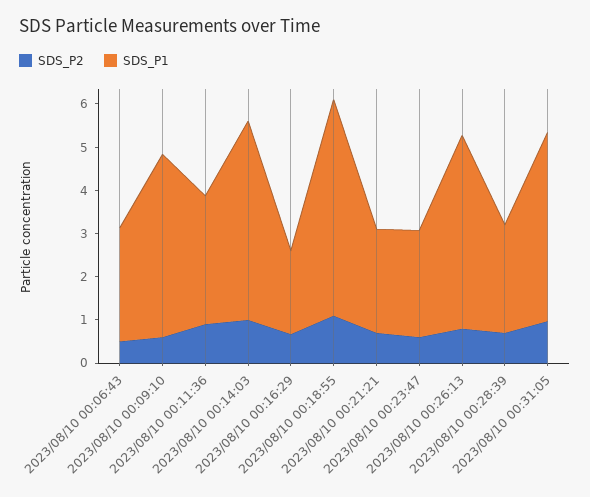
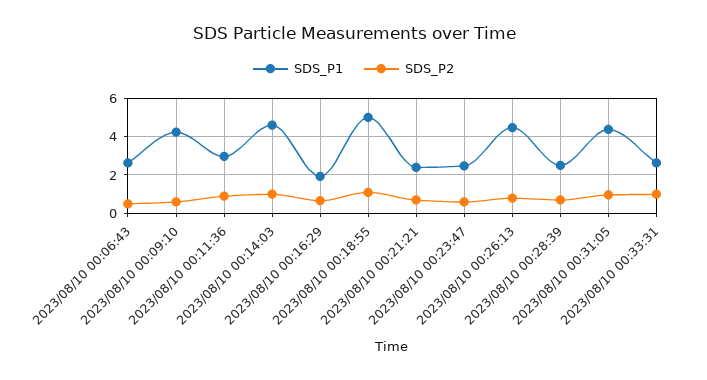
SDS_P1, 2023/08/10 00:33:31: none -> 2.5
SDS_P2, 2023/08/10 00:33:31: none -> 1

